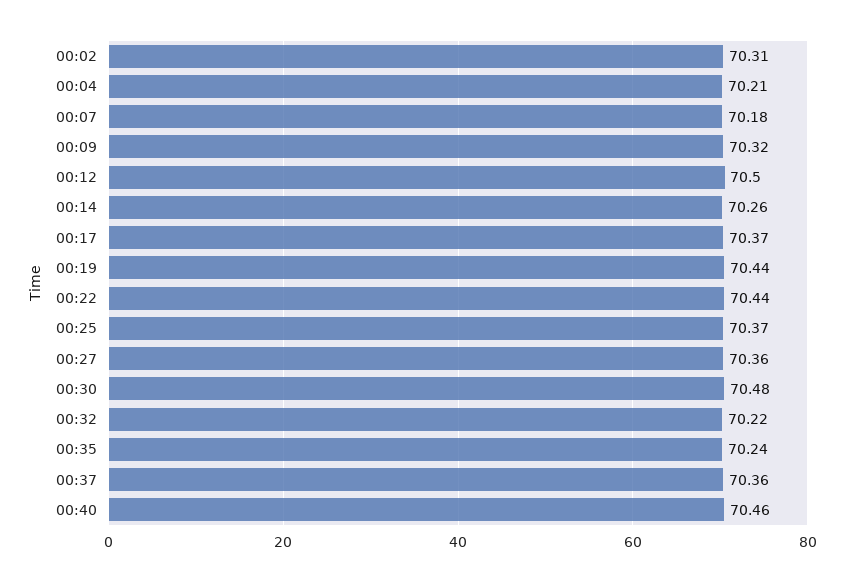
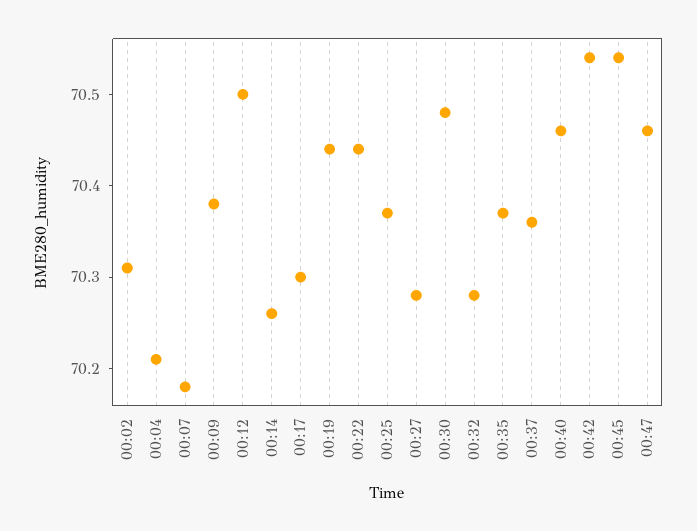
00:09: 70.32 -> 70.38
00:17: 70.37 -> 70.3
00:27: 70.36 -> 70.28
00:32: 70.22 -> 70.28
00:35: 70.24 -> 70.37
00:42: none -> 70.54
00:45: none -> 70.54
00:47: none -> 70.46

